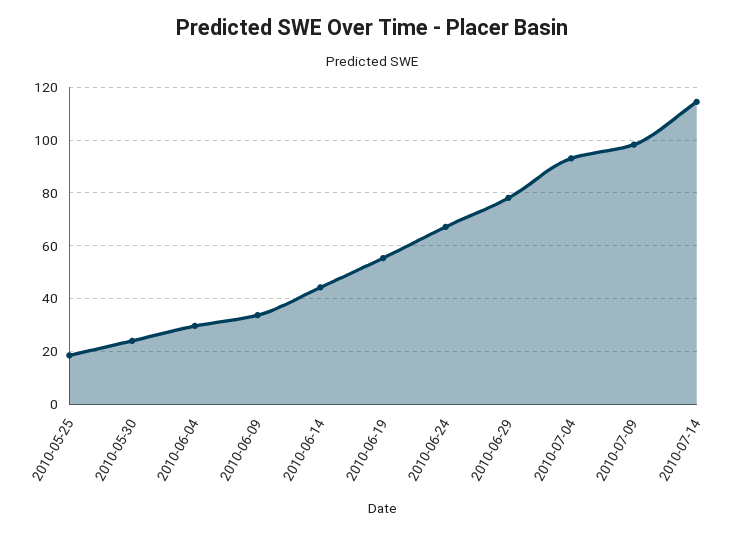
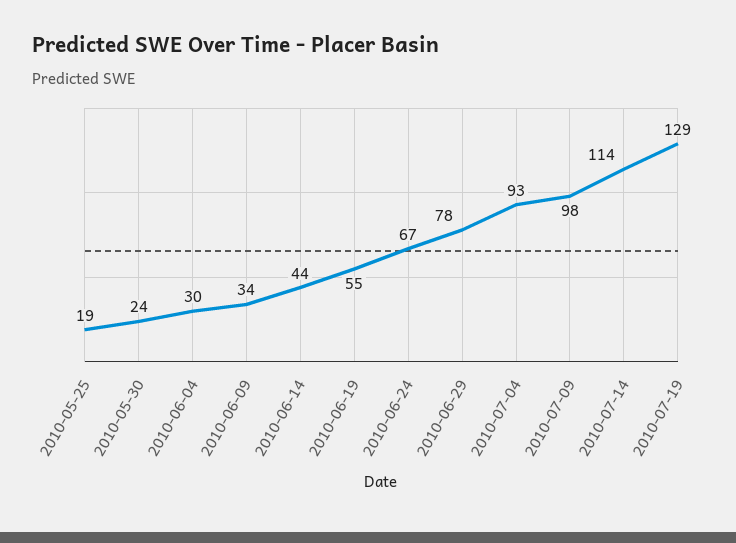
2010-07-19: none -> 129

